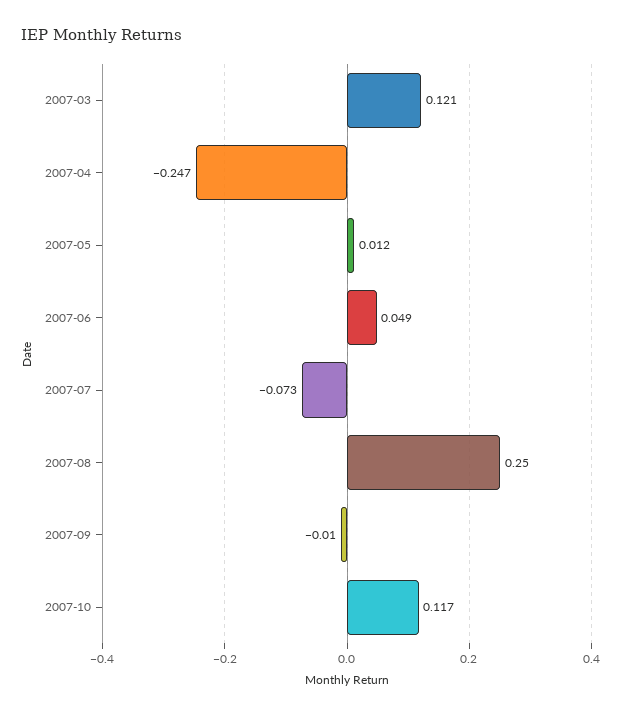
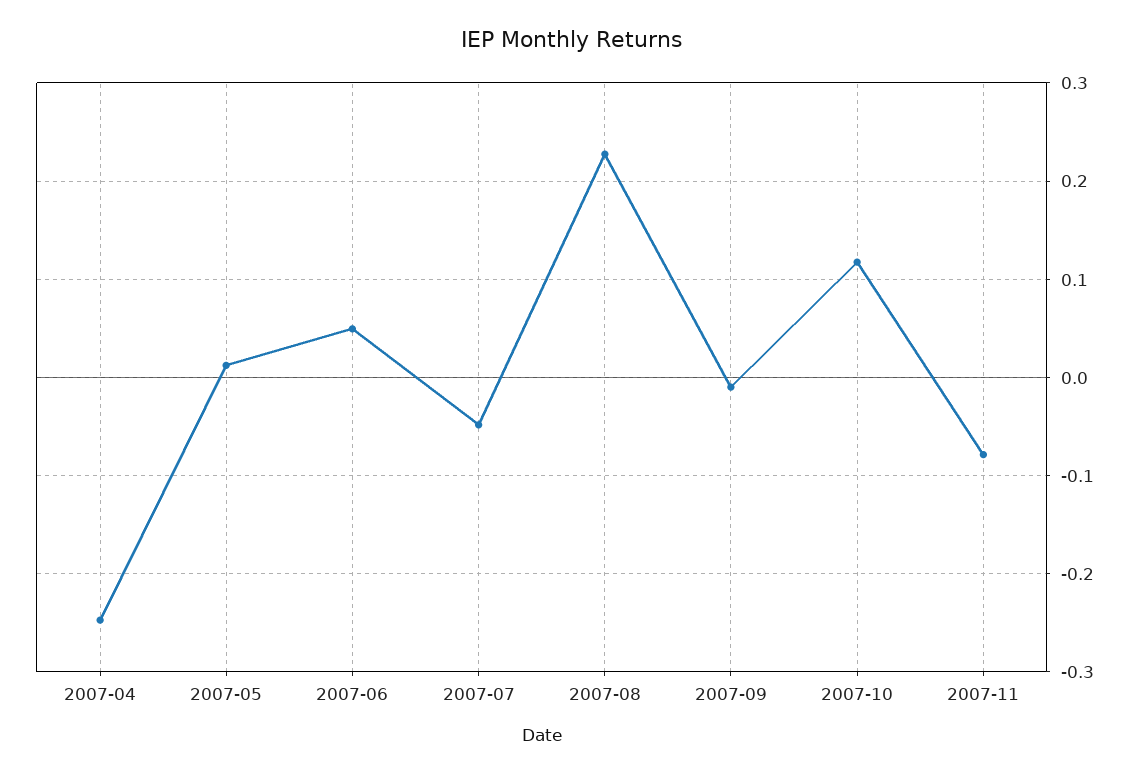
2007-03: 0.121 -> none
2007-07: -0.073 -> -0.05
2007-08: 0.25 -> 0.23
2007-11: none -> -0.08

